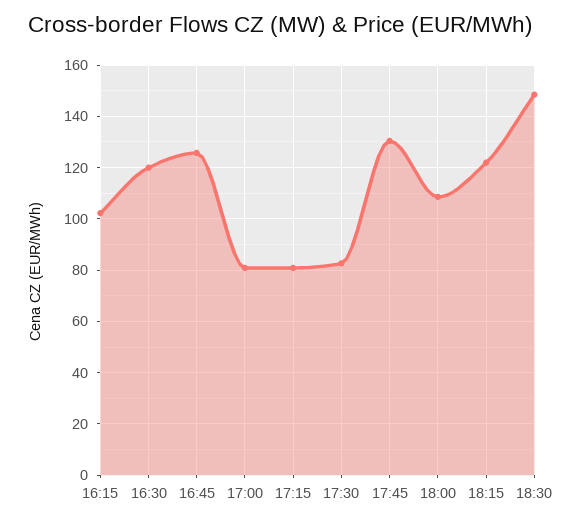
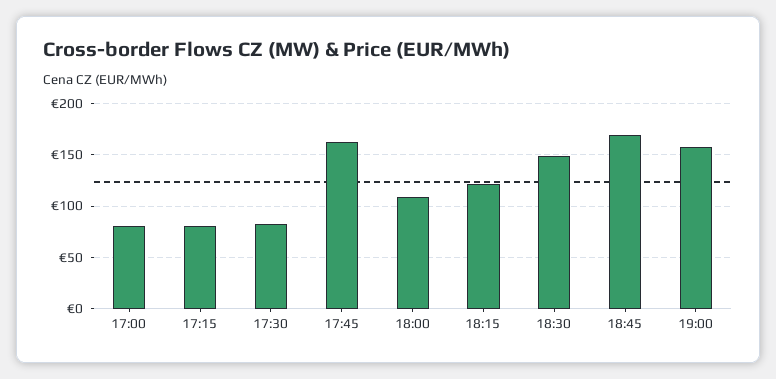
16:15: 102.5 -> none
16:30: 120 -> none
16:45: 125 -> none
17:45: 130 -> 160
18:45: none -> 170
19:00: none -> 160

